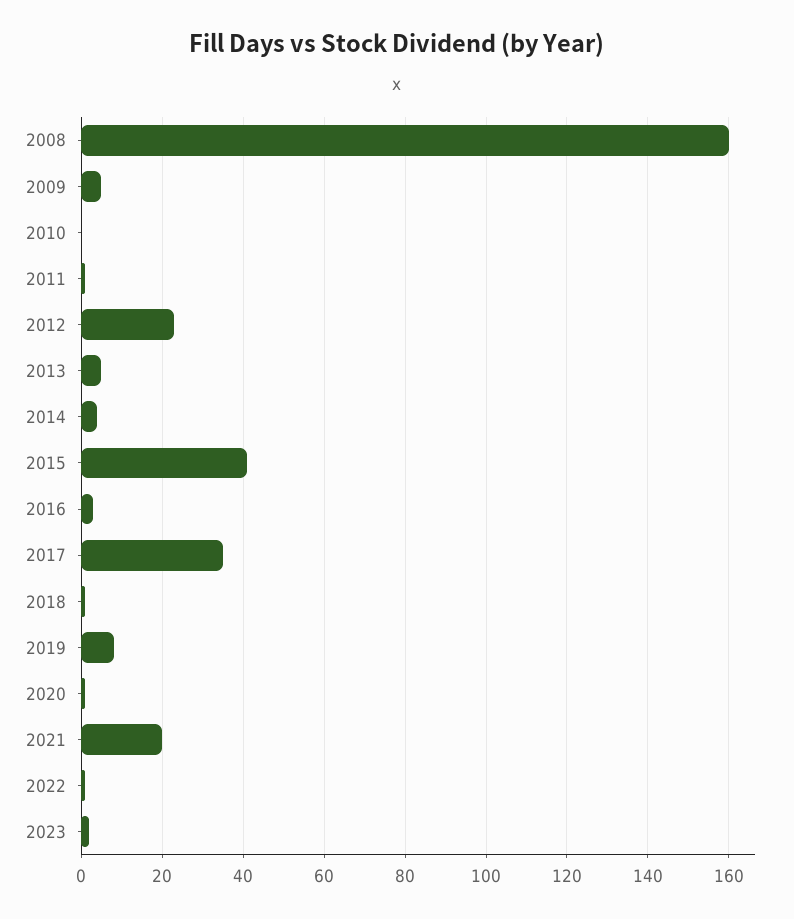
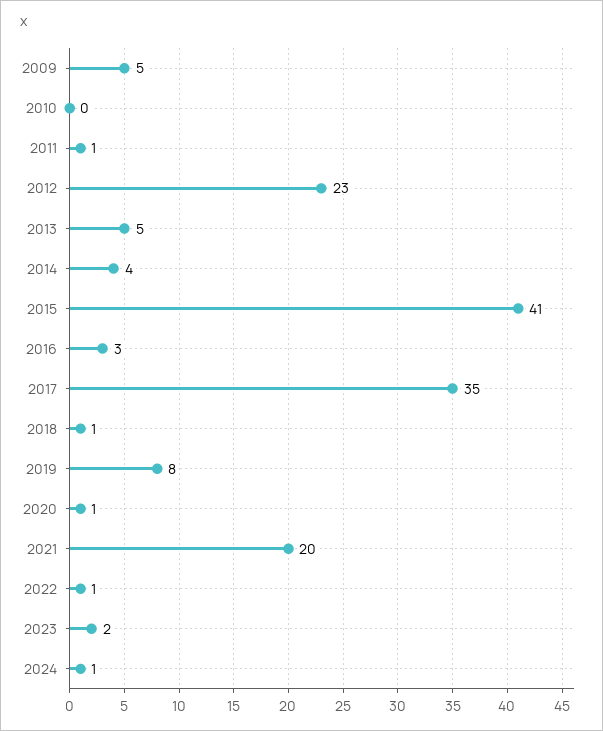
2008: 160 -> none
2024: none -> 1

